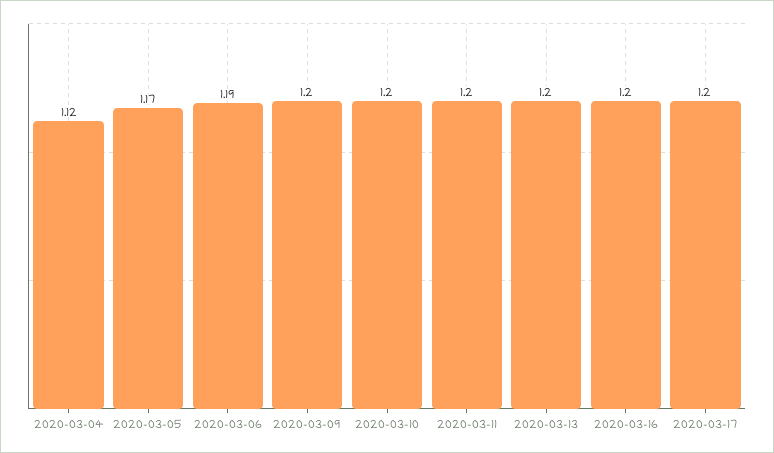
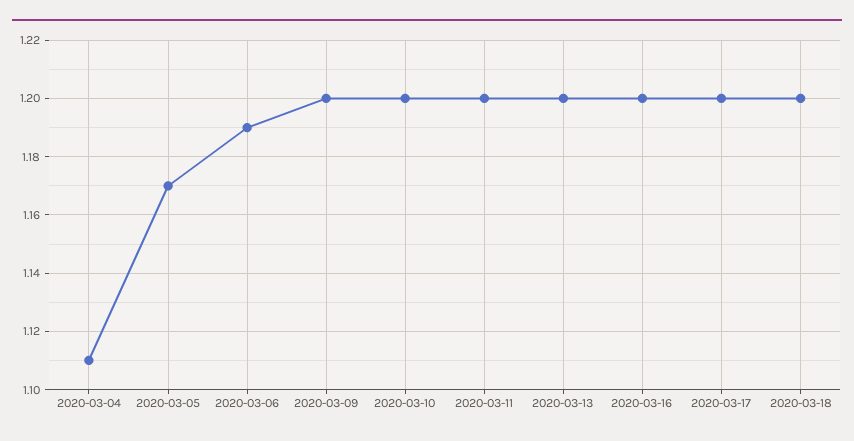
2020-03-04: 1.12 -> 1.11
2020-03-18: none -> 1.2

